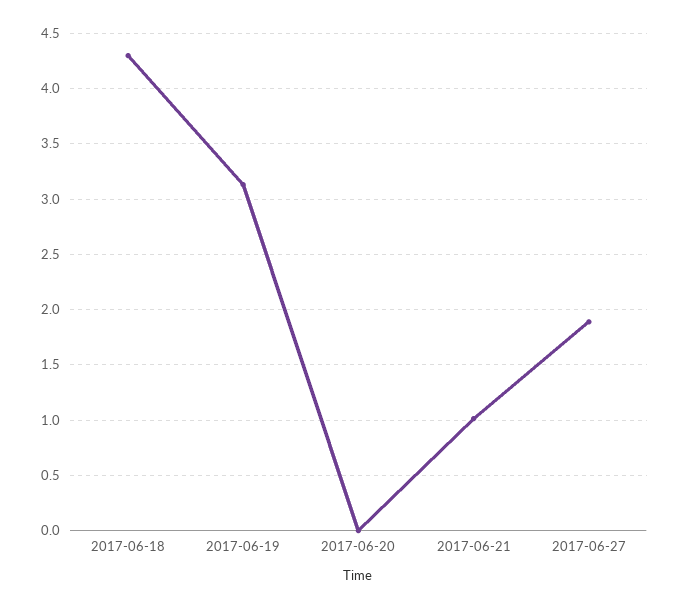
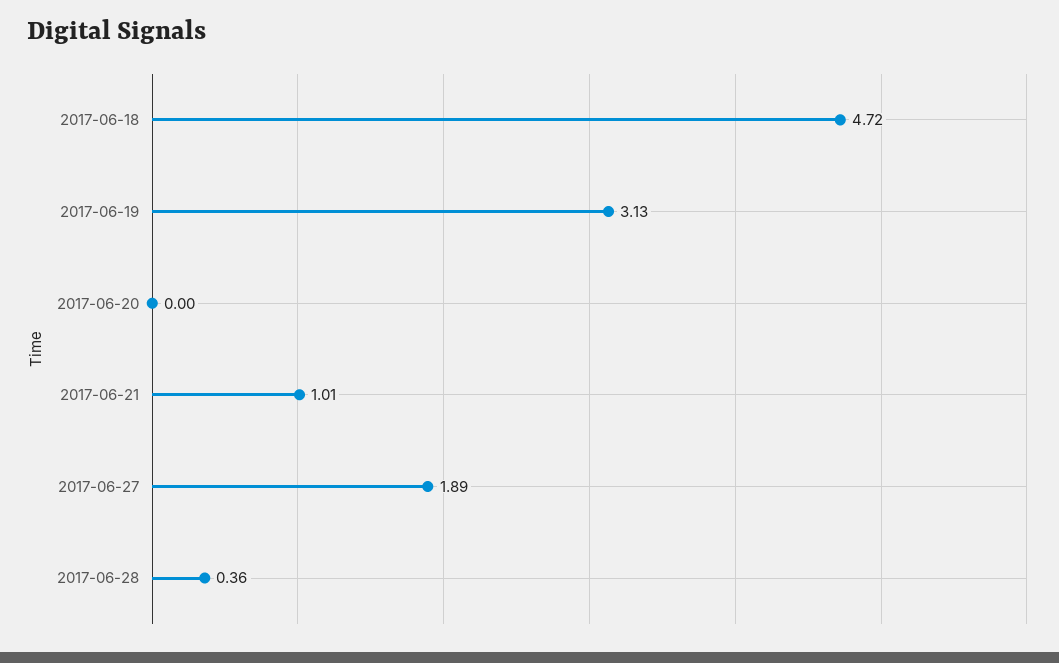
2017-06-18: 4.3 -> 4.72
2017-06-28: none -> 0.36

